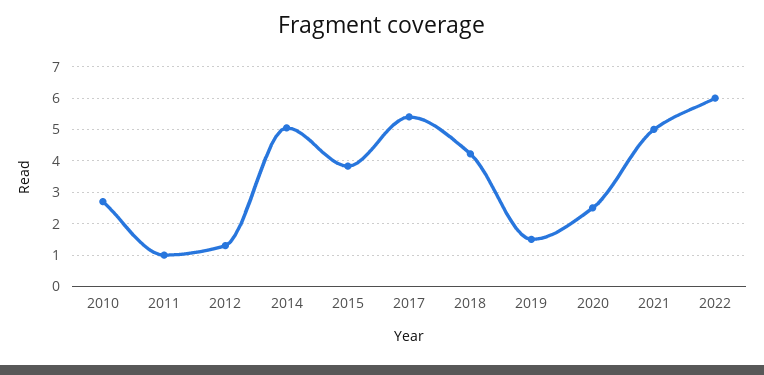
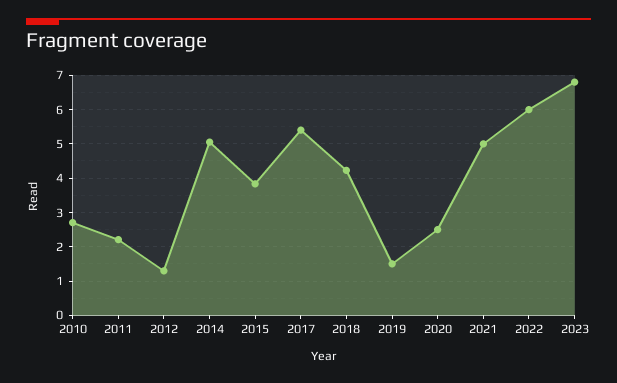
2011: 1 -> 2.2
2023: none -> 6.8

